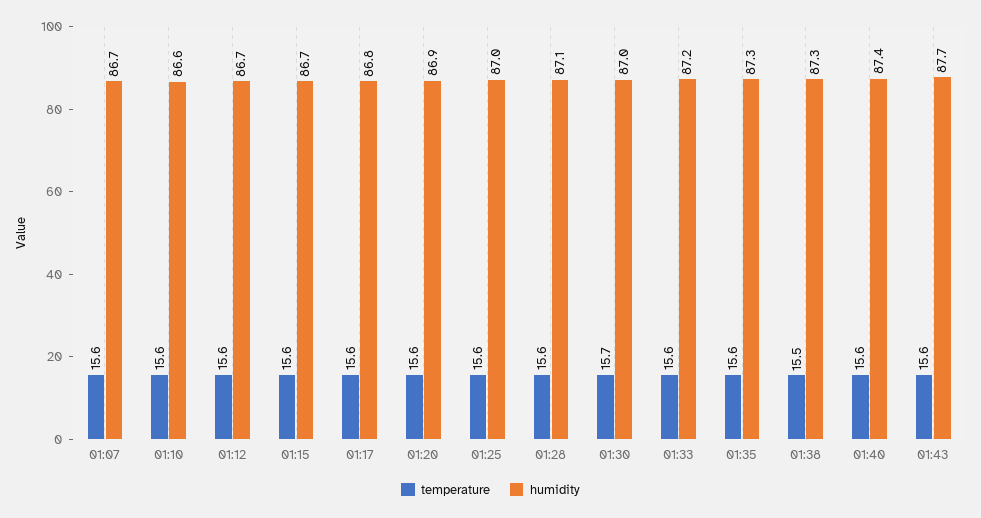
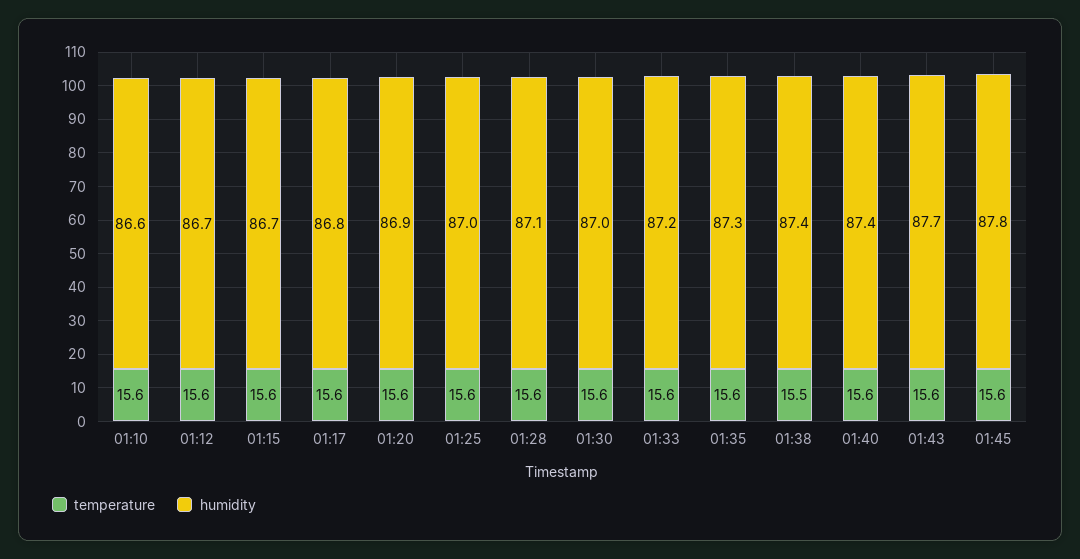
temperature, 01:07: 15.6 -> none
humidity, 01:07: 86.7 -> none
temperature, 01:30: 15.7 -> 15.6
humidity, 01:38: 87.3 -> 87.4
temperature, 01:45: none -> 15.6
humidity, 01:45: none -> 87.8

